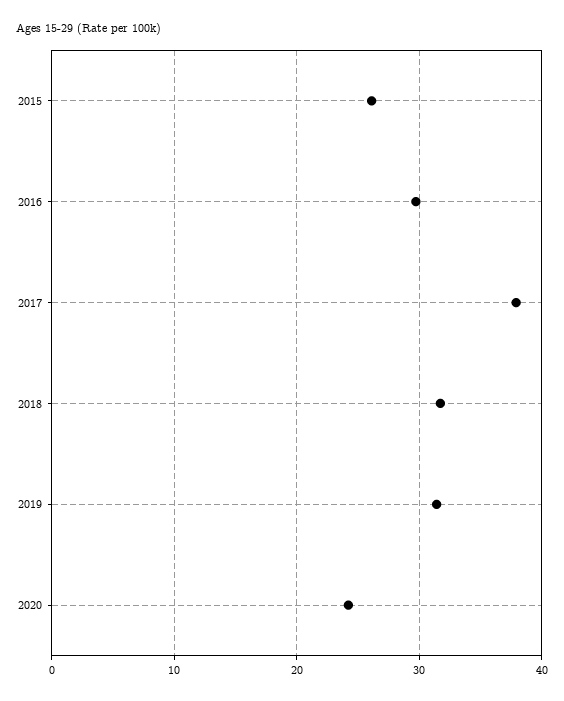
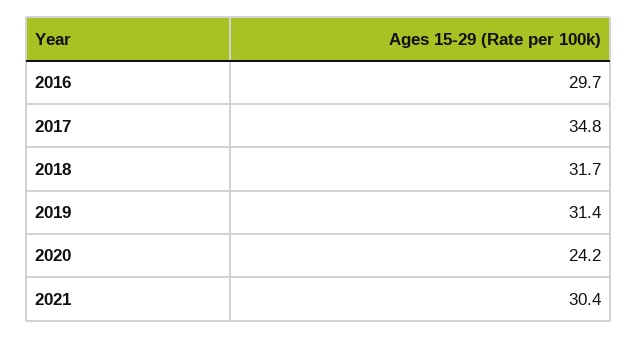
2015: 26 -> none
2017: 38 -> 34.8
2021: none -> 30.4

